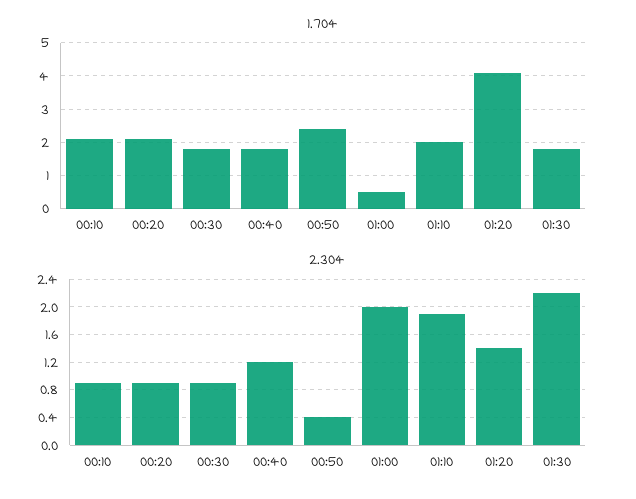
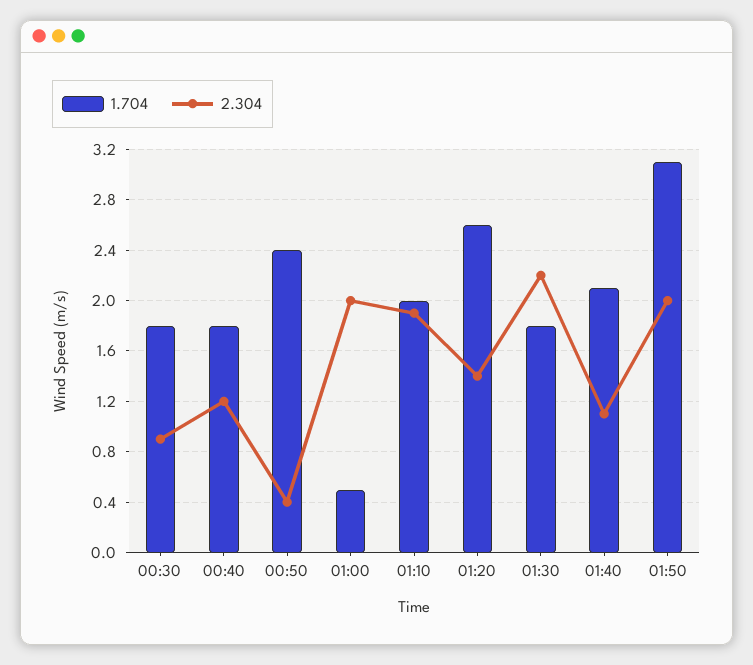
1.704, 00:10: 2 -> none
1.704, 00:20: 2 -> none
1.704, 01:20: 4 -> 2.6
2.304, 00:10: 0.9 -> none
2.304, 00:20: 0.9 -> none
1.704, 01:40: none -> 2.1
2.304, 01:40: none -> 1.1
1.704, 01:50: none -> 3.1
2.304, 01:50: none -> 2

